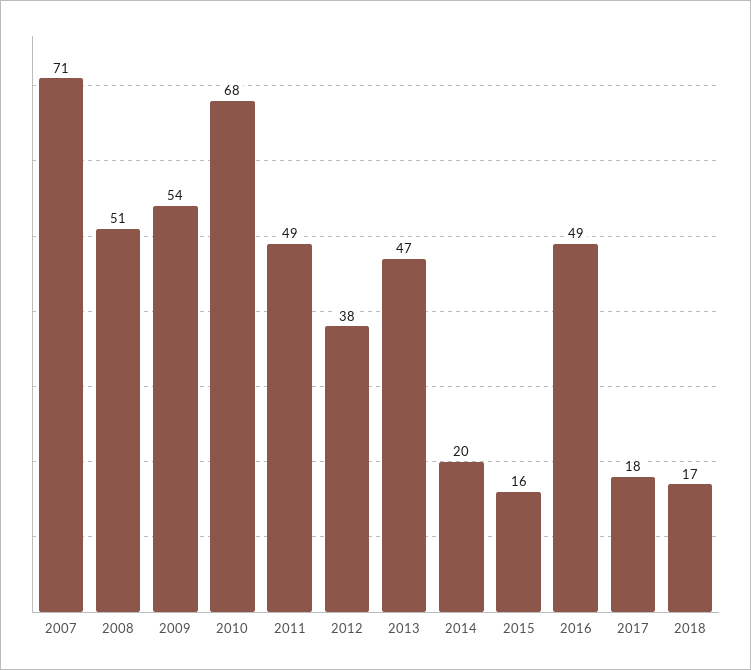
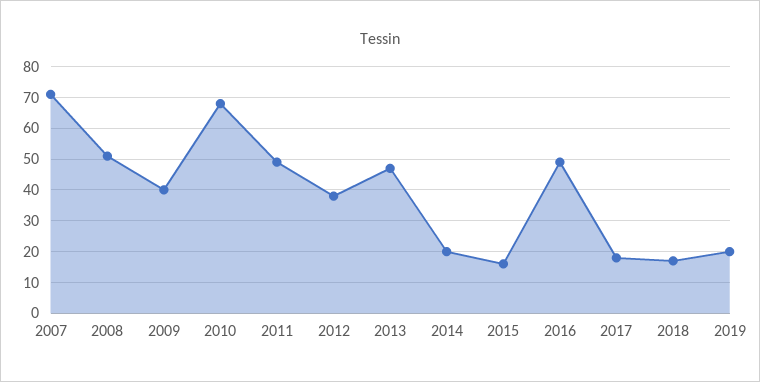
2009: 54 -> 40
2019: none -> 20

